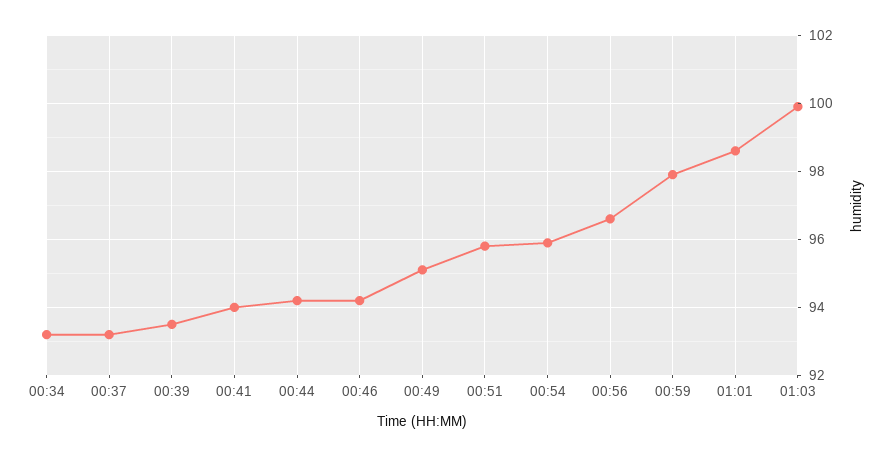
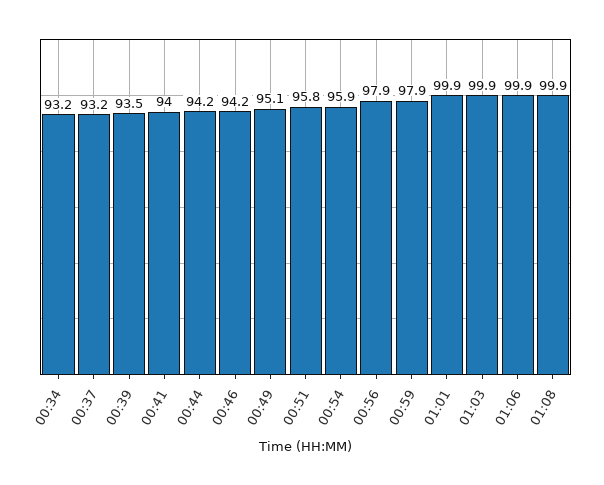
00:56: 96.5 -> 97.9
01:01: 98.5 -> 99.9
01:06: none -> 99.9
01:08: none -> 99.9

